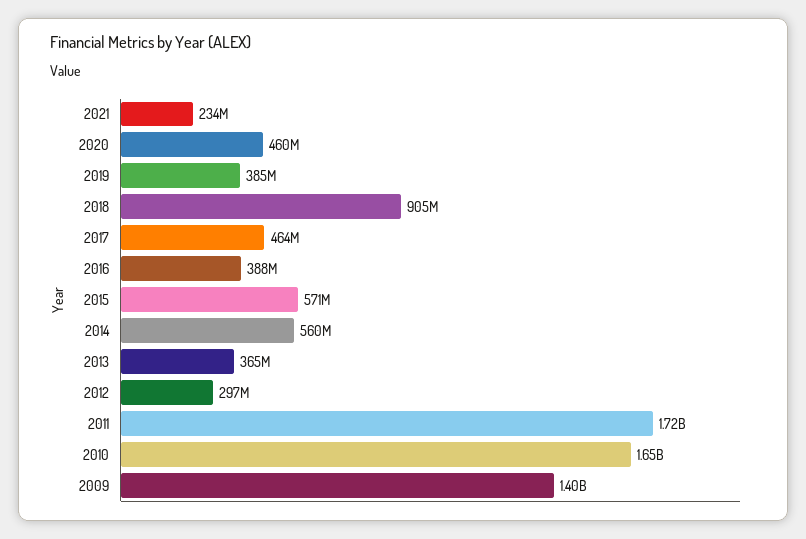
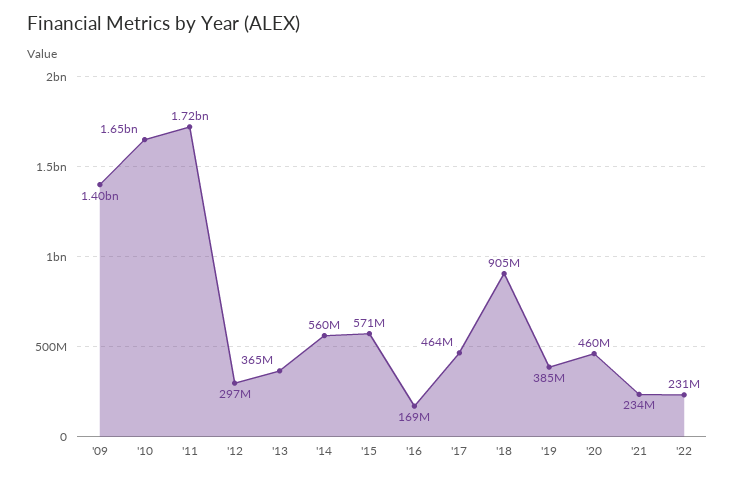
2016: 388000000 -> 169000000
'22: none -> 231000000

